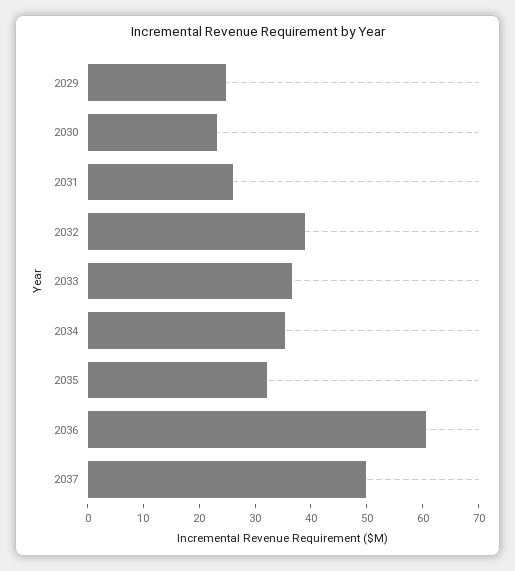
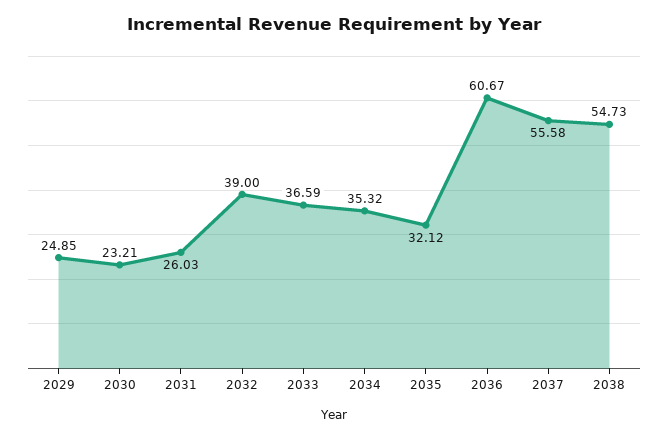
2037: 50 -> 55.58
2038: none -> 54.73

